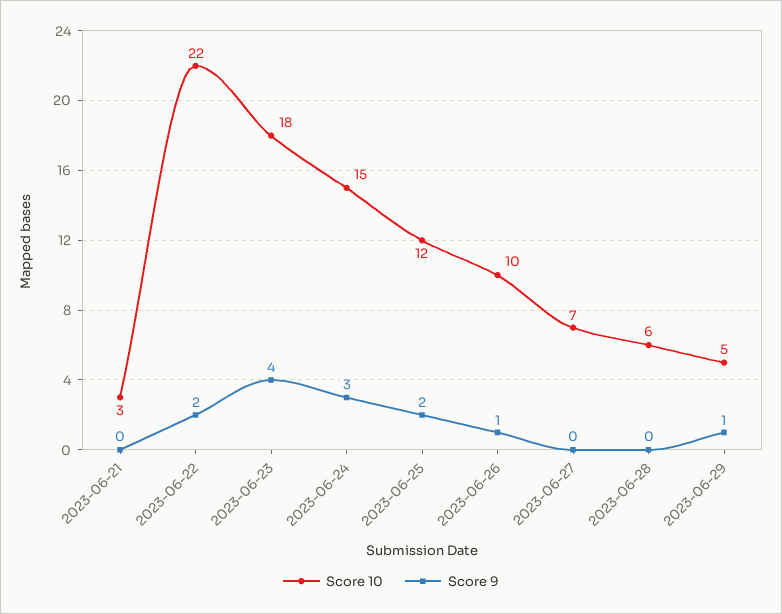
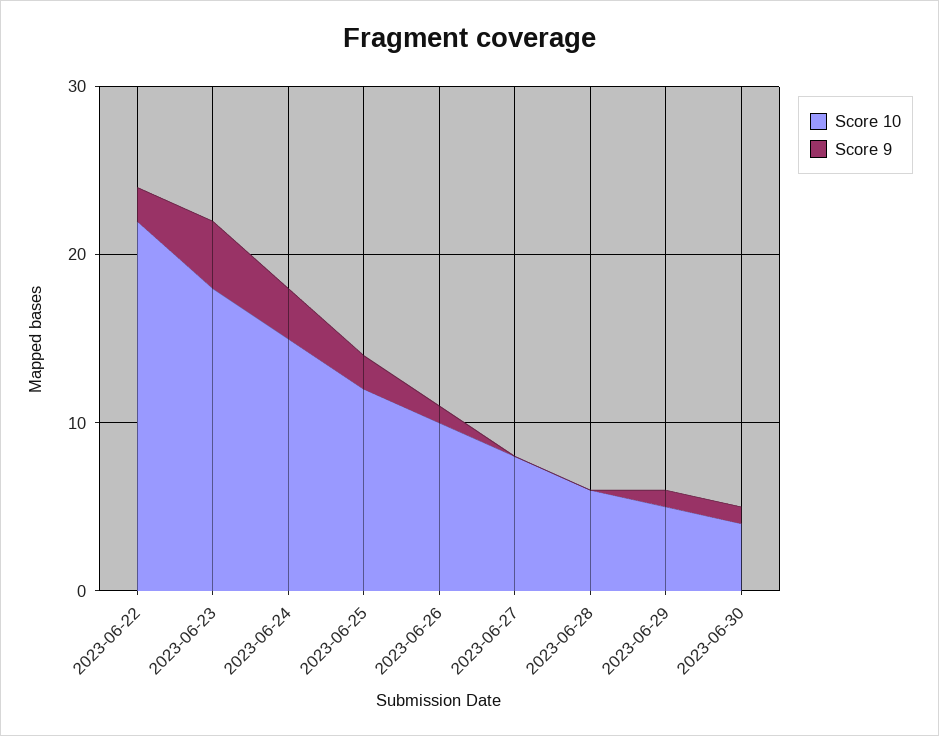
Score 10, 2023-06-21: 3 -> none
Score 9, 2023-06-21: 0 -> none
Score 10, 2023-06-27: 7 -> 8
Score 10, 2023-06-30: none -> 4
Score 9, 2023-06-30: none -> 1

